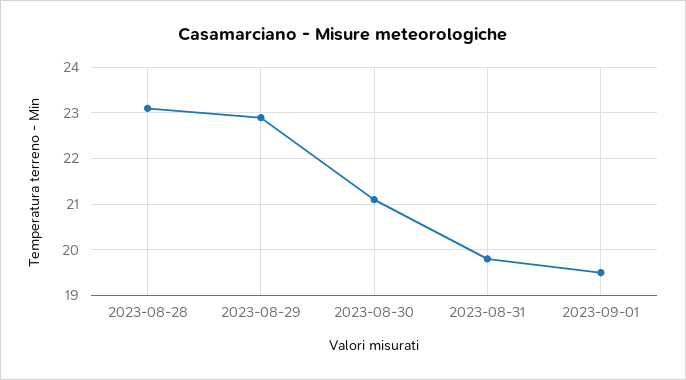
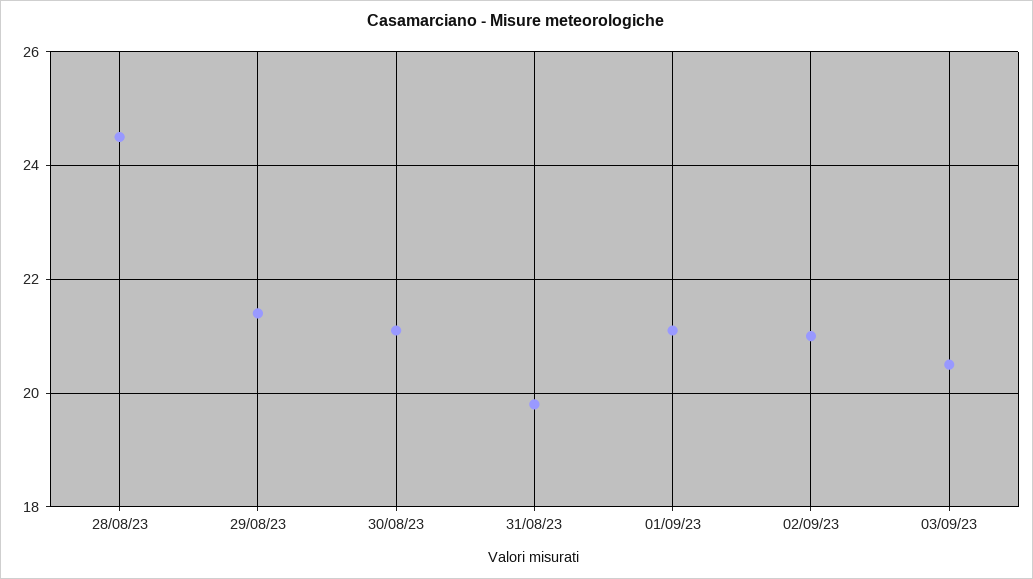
2023-08-28: 23 -> 24.5
2023-08-29: 23 -> 21.5
2023-09-01: 19.5 -> 21
02/09/23: none -> 21
03/09/23: none -> 20.5

